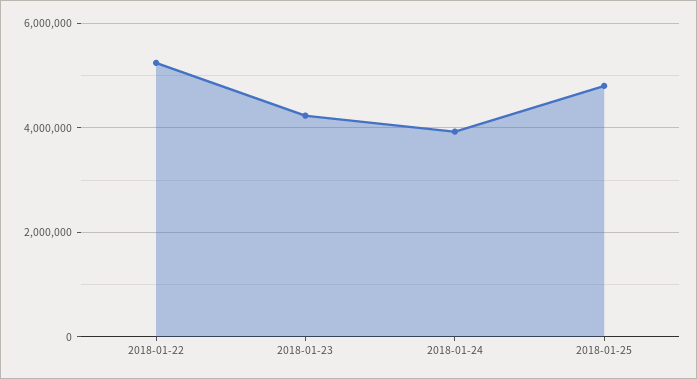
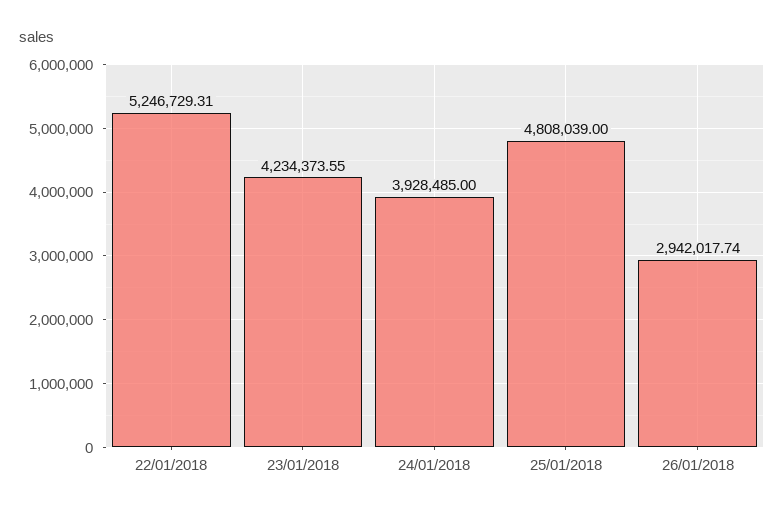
26/01/2018: none -> 2942017.74

